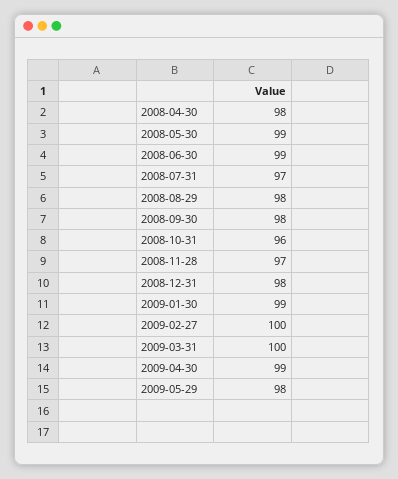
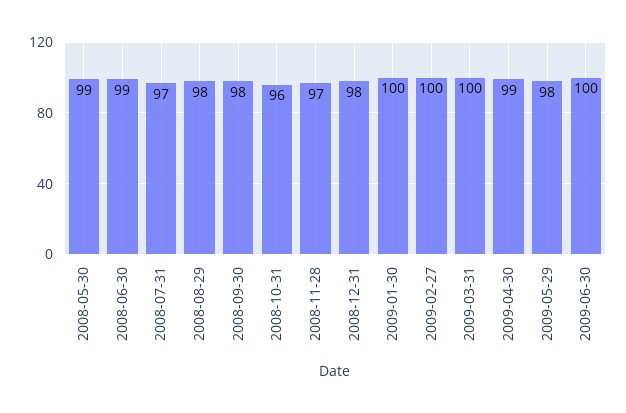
2008-04-30: 98 -> none
2009-01-30: 99 -> 100
2009-06-30: none -> 100

